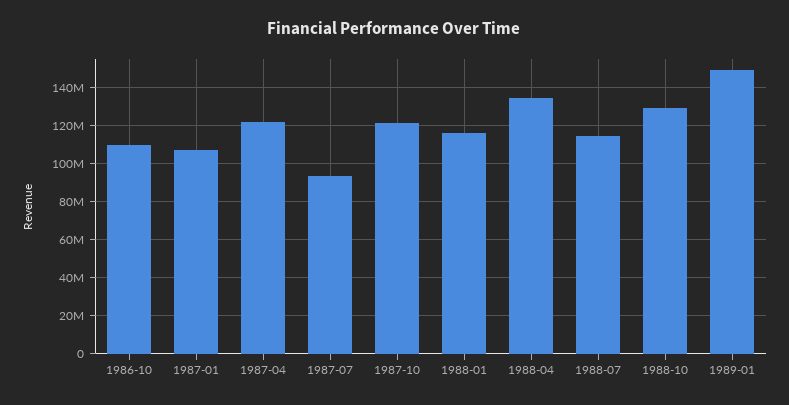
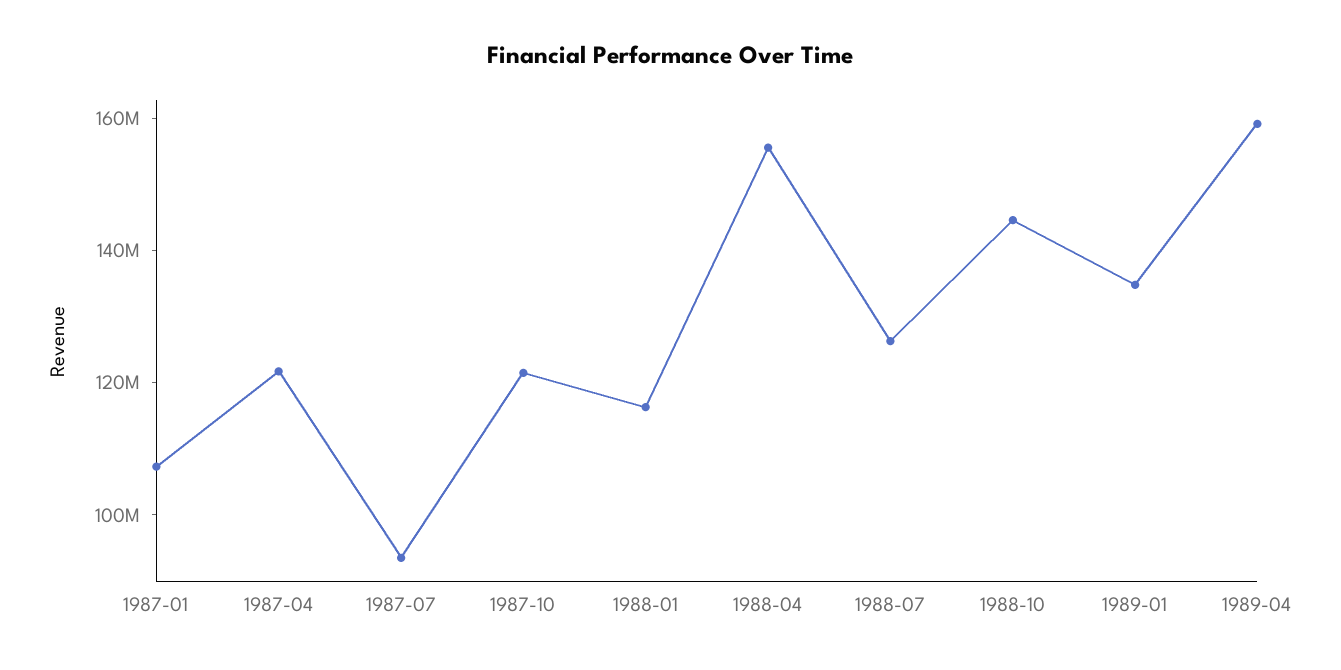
1986-10: 110000000 -> none
1988-04: 135000000 -> 155000000
1988-07: 115000000 -> 125000000
1988-10: 130000000 -> 145000000
1989-01: 150000000 -> 135000000
1989-04: none -> 160000000

